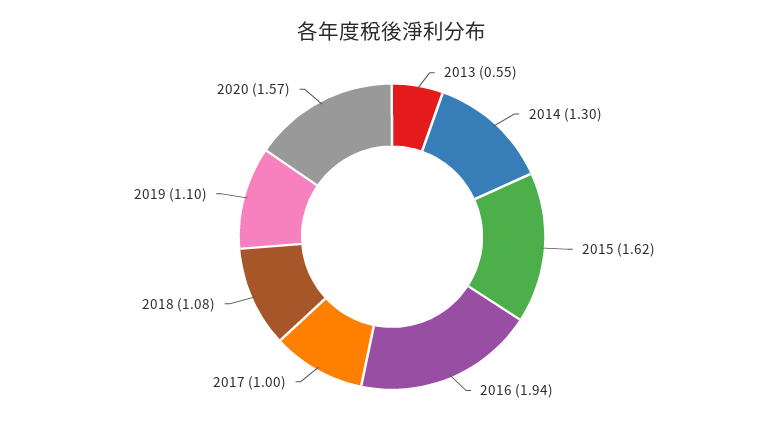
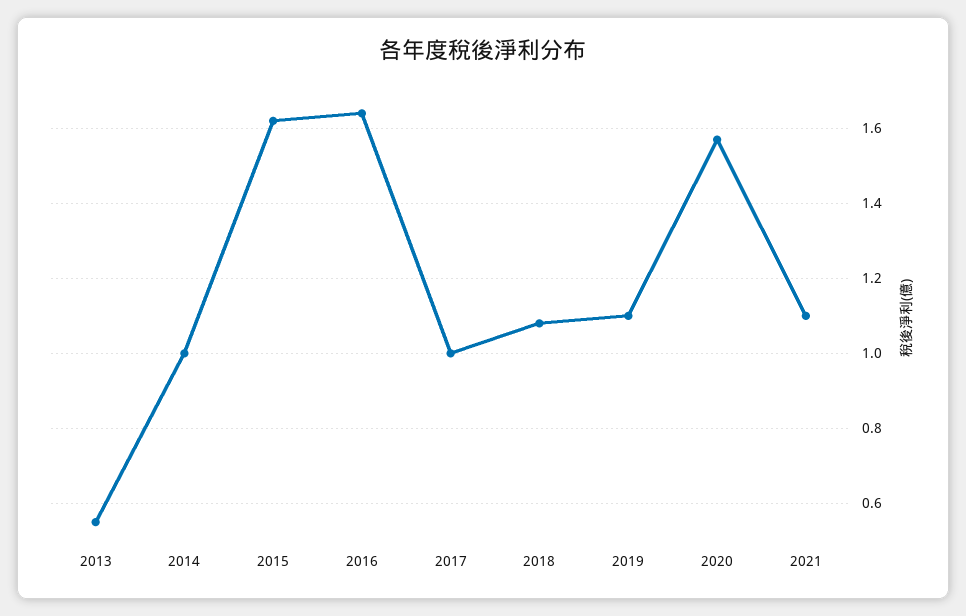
2014: 1.3 -> 1
2016: 1.94 -> 1.65
2021: none -> 1.1

